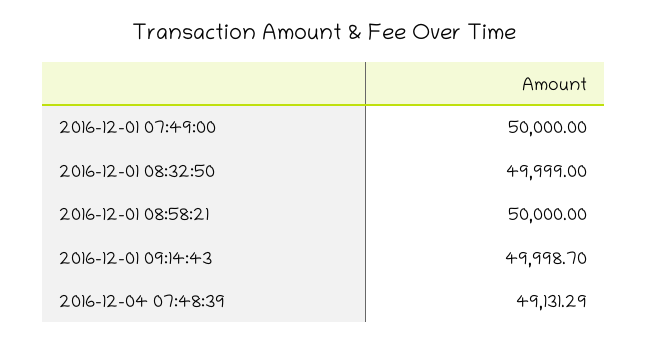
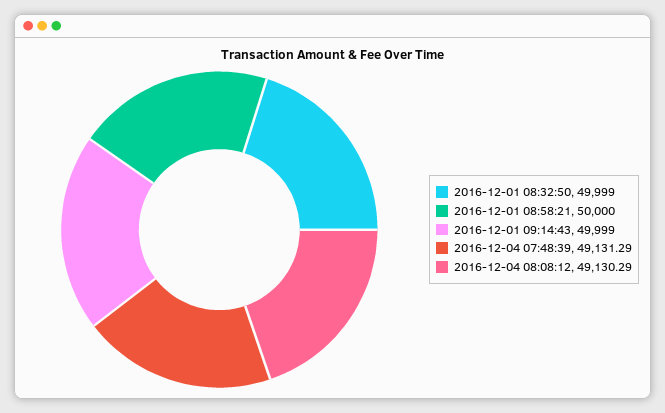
2016-12-01 07:49:00: 50000 -> none
2016-12-01 09:14:43: 49998.7 -> 49999
2016-12-04 08:08:12: none -> 49130.29

